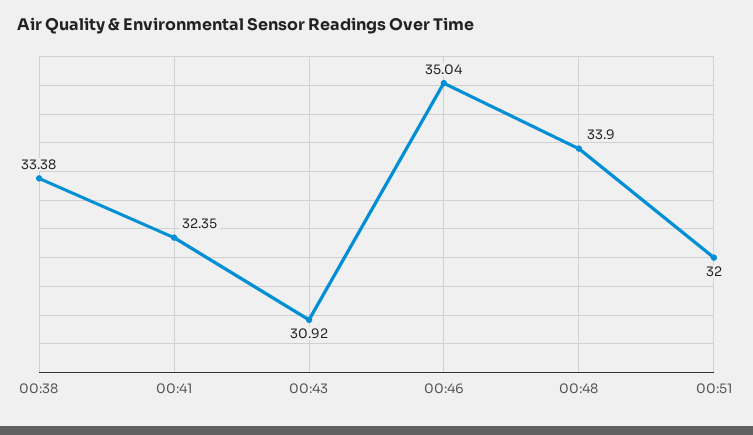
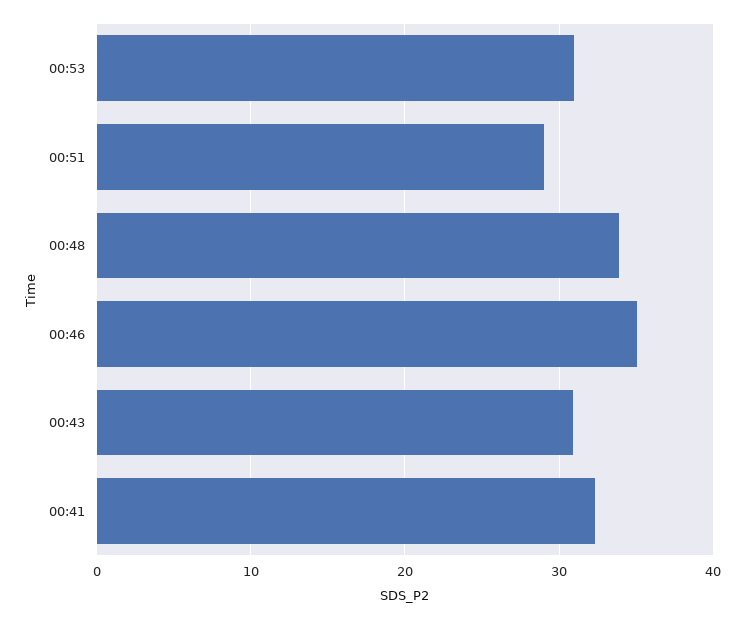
00:38: 33.38 -> none
00:51: 32 -> 29
00:53: none -> 31

